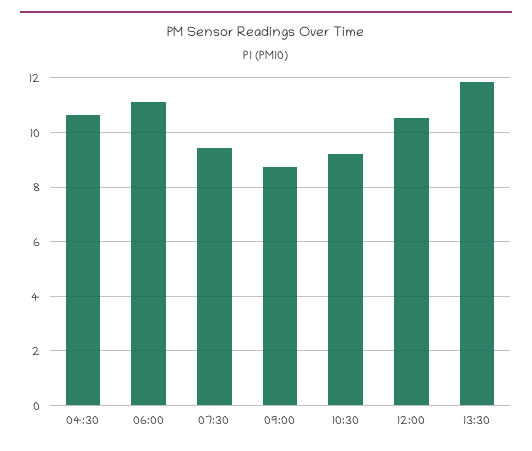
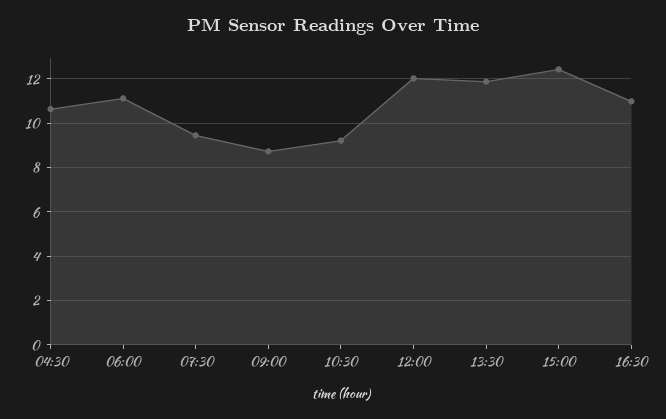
12:00: 10.5 -> 12
15:00: none -> 12.5
16:30: none -> 11

